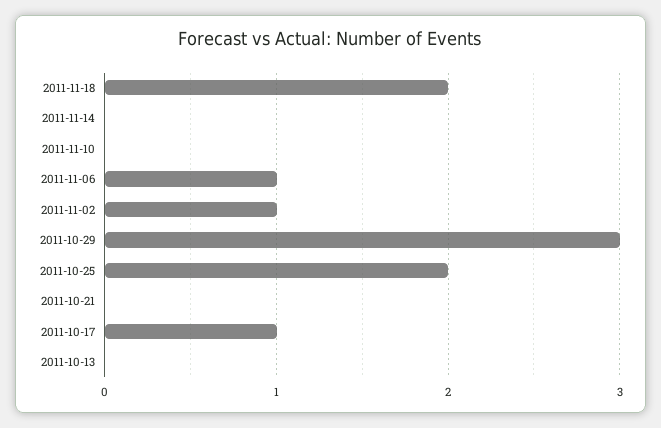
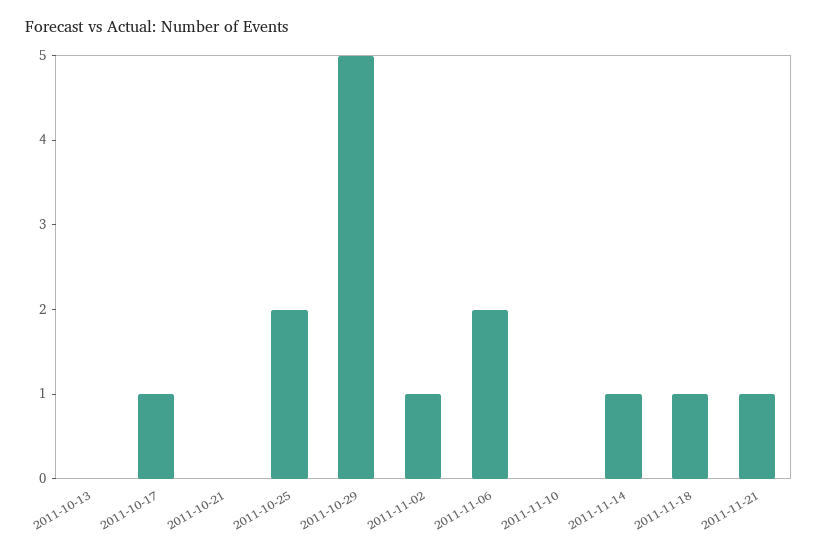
2011-11-18: 2 -> 1
2011-11-14: 0 -> 1
2011-11-06: 1 -> 2
2011-10-29: 3 -> 5
2011-11-21: none -> 1

